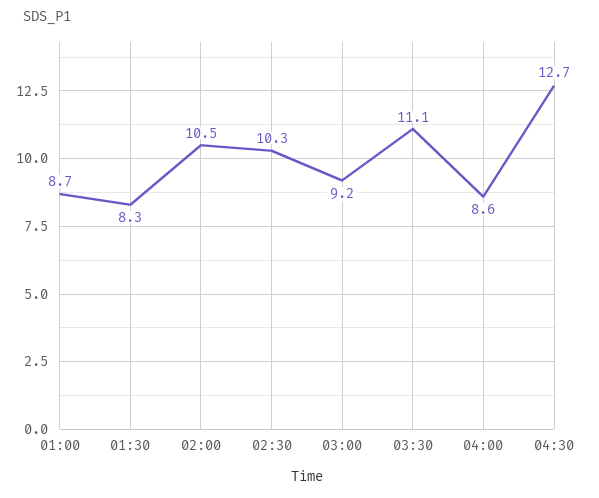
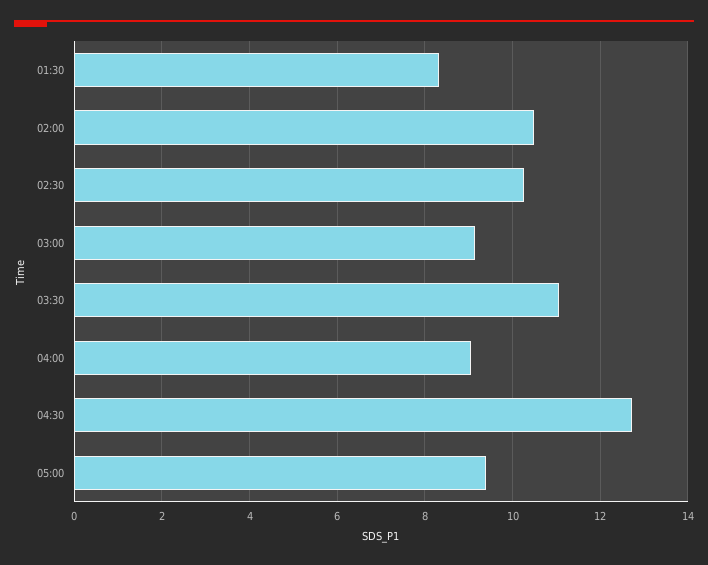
01:00: 8.7 -> none
04:00: 8.6 -> 9
05:00: none -> 9.4

